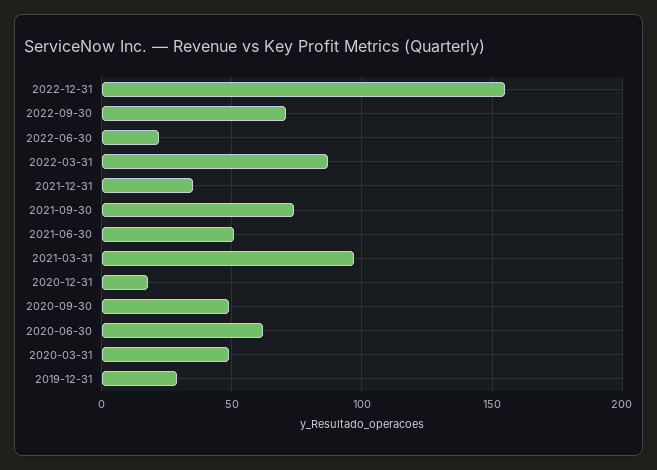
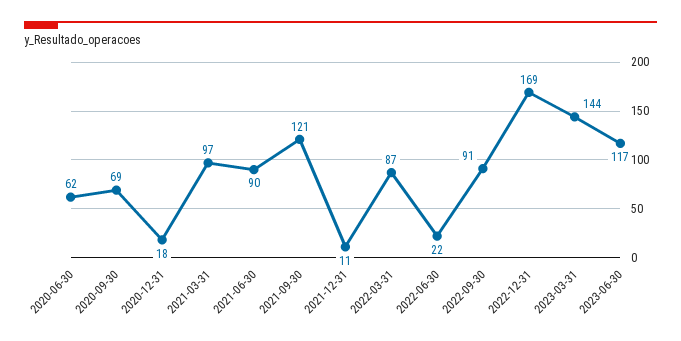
2022-12-31: 155 -> 169
2022-09-30: 70 -> 91
2021-12-31: 35 -> 11
2021-09-30: 75 -> 121
2021-06-30: 50 -> 90
2020-09-30: 50 -> 69
2020-03-31: 50 -> none
2019-12-31: 30 -> none
2023-03-31: none -> 144
2023-06-30: none -> 117

